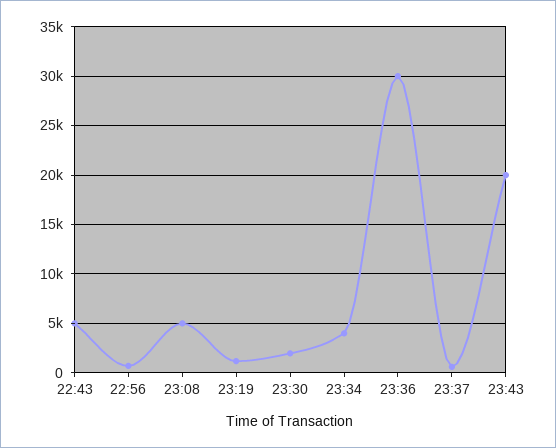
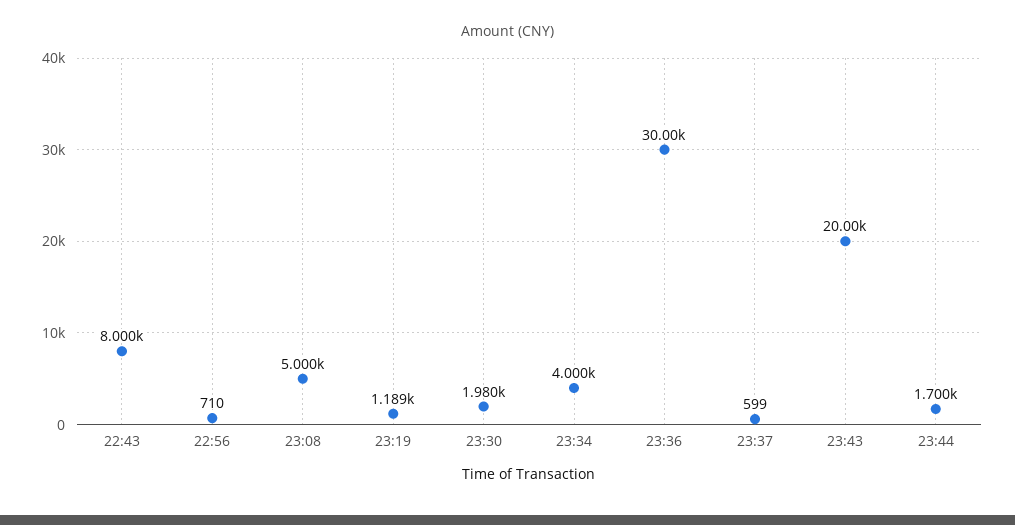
22:43: 5000 -> 8000
23:44: none -> 1700

